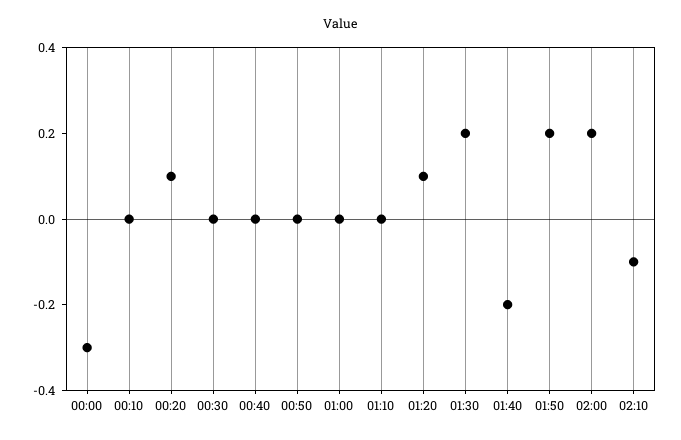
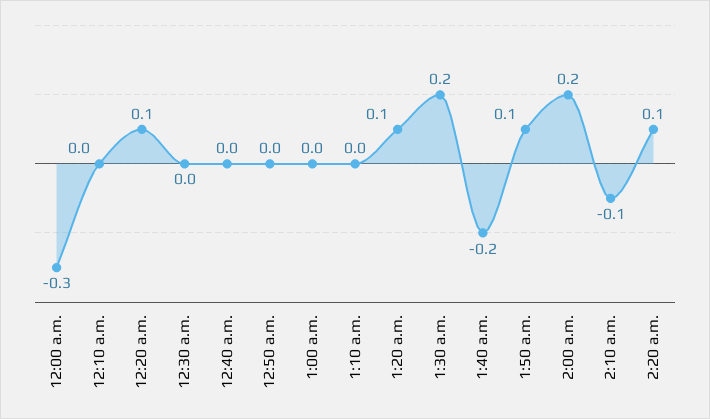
01:50: 0.2 -> 0.1
2:20 a.m.: none -> 0.1

